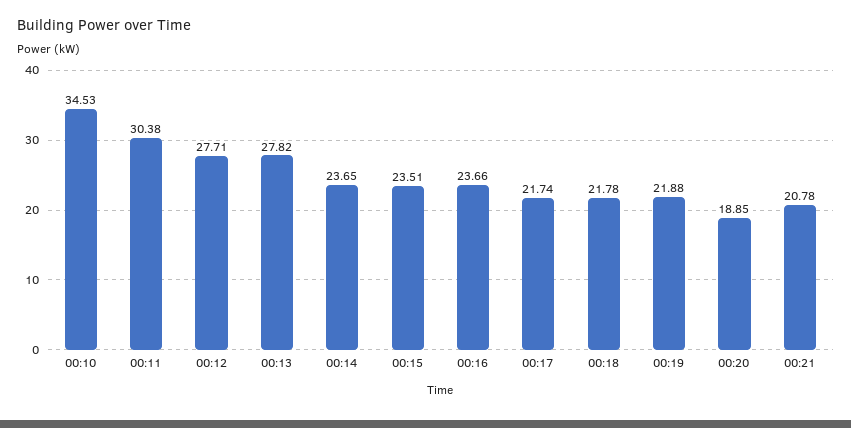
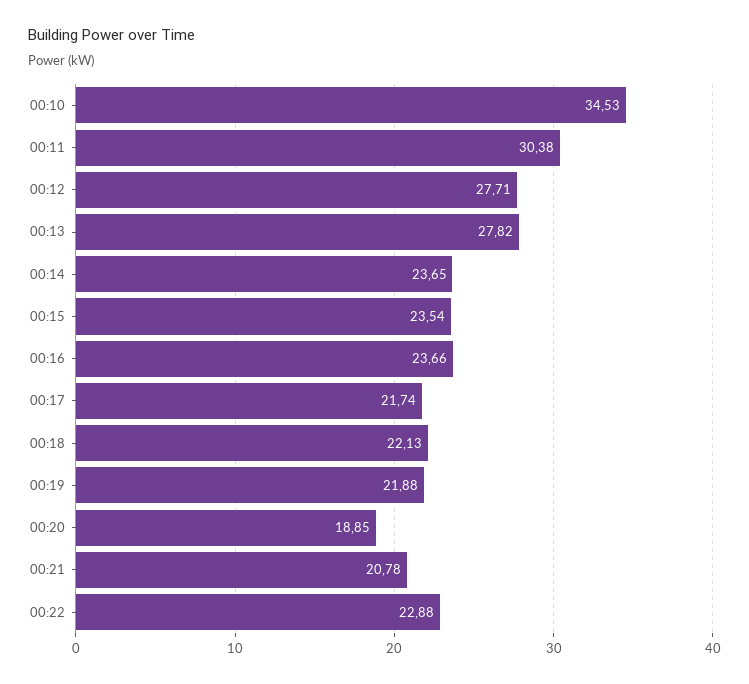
00:15: 23.51 -> 23.54
00:18: 21.78 -> 22.13
00:22: none -> 22.88

